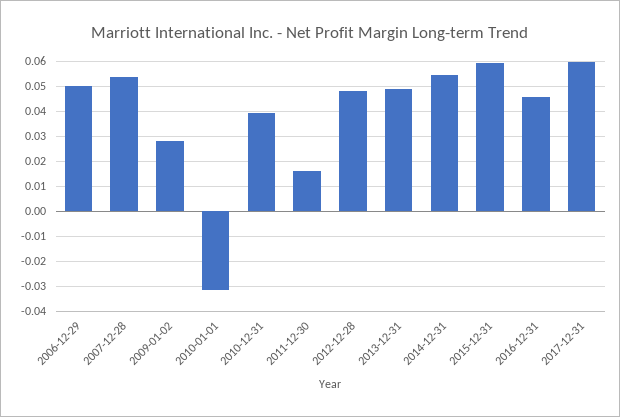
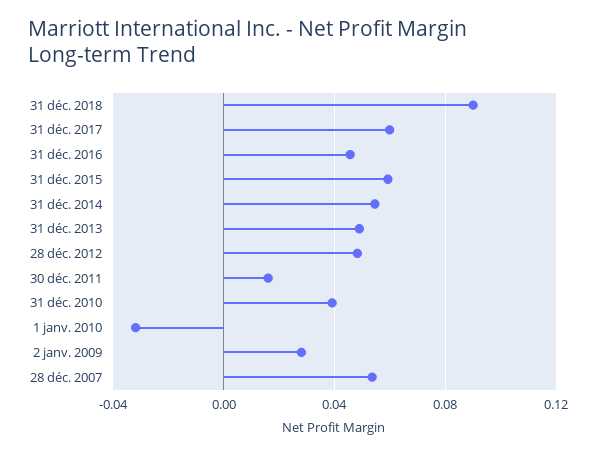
2006-12-29: 0.05 -> none
31 déc. 2018: none -> 0.09

